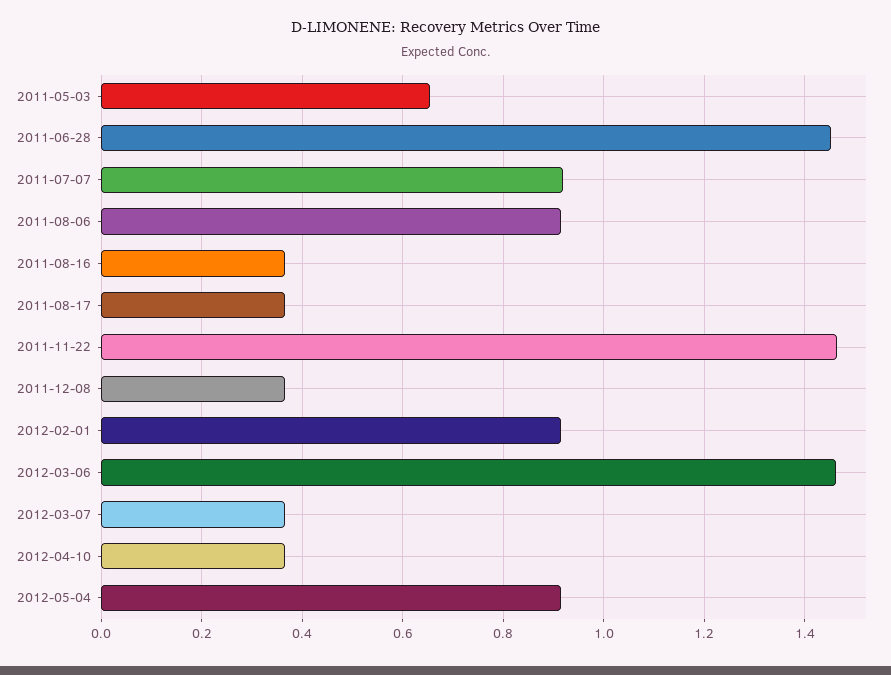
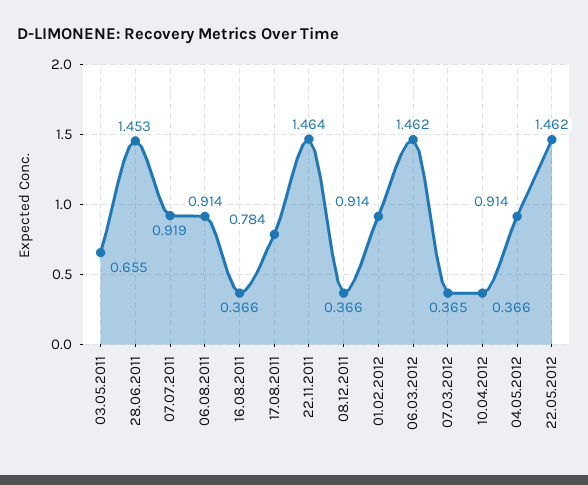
2011-08-17: 0.36 -> 0.784
22.05.2012: none -> 1.462

